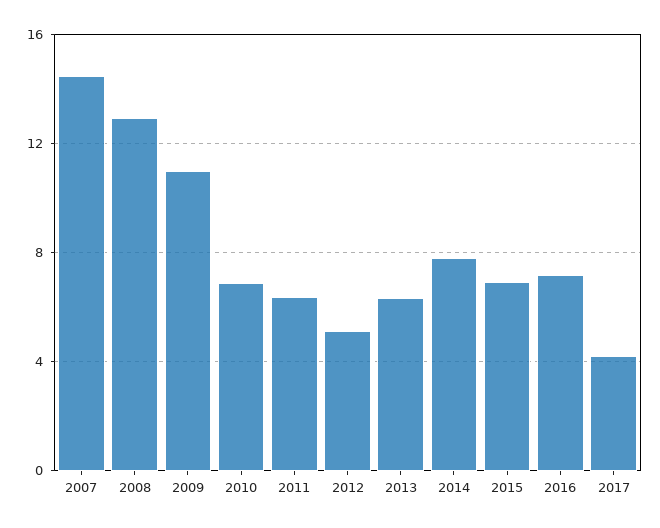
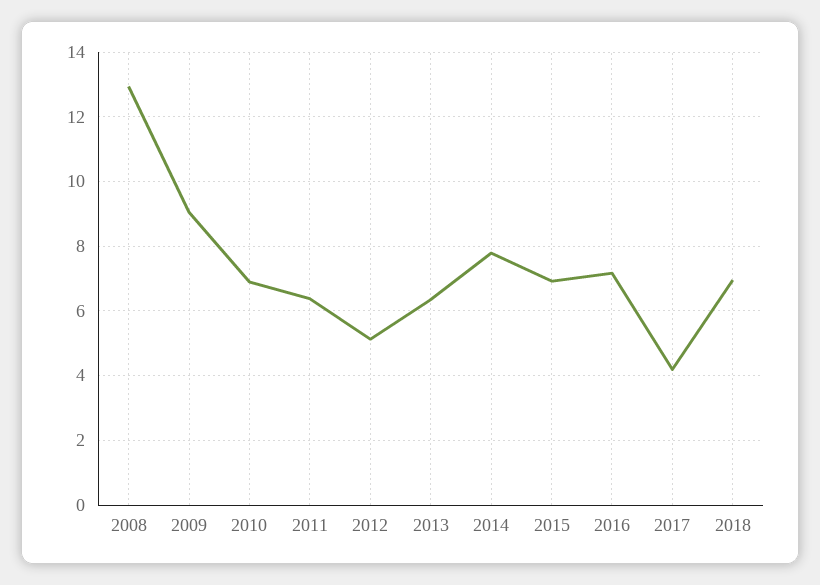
2007: 14.5 -> none
2009: 11 -> 9
2018: none -> 7

